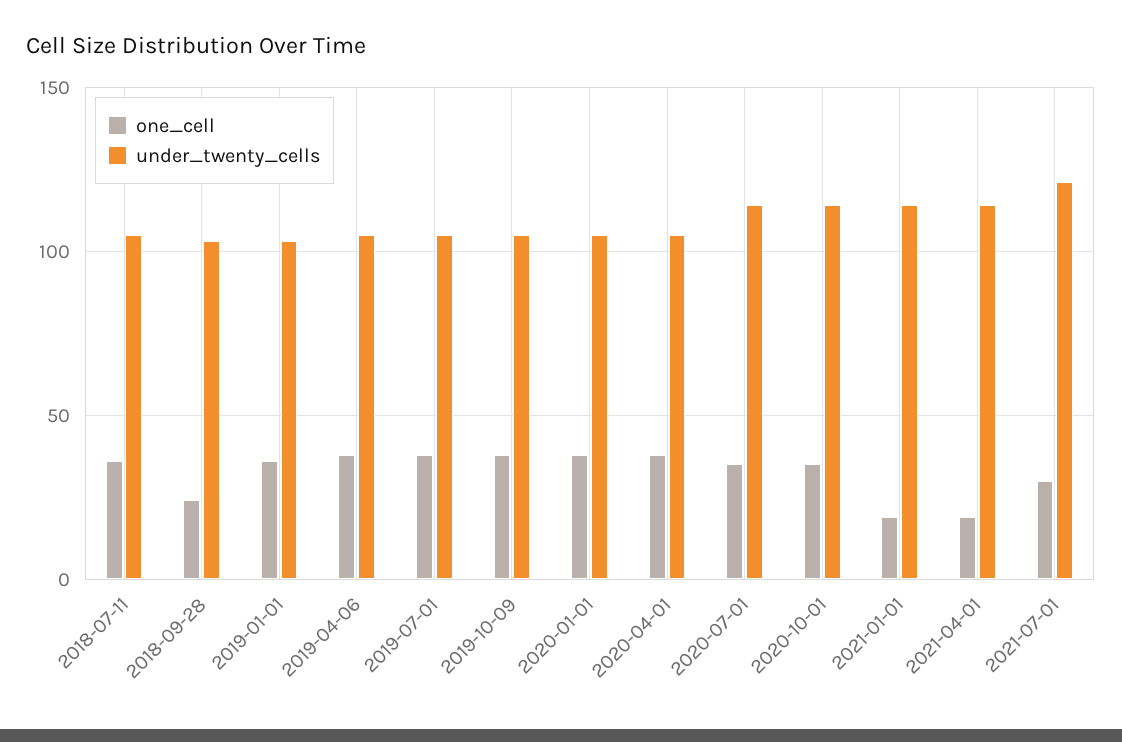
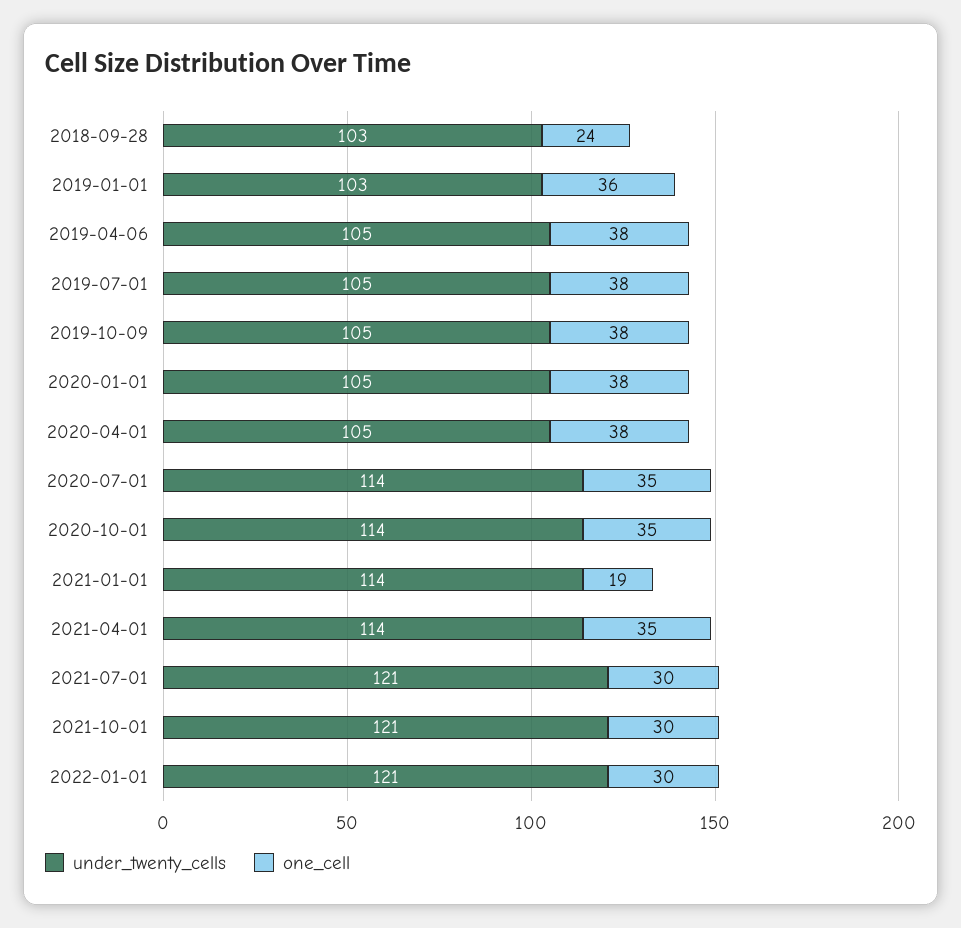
one_cell, 2018-07-11: 35 -> none
under_twenty_cells, 2018-07-11: 105 -> none
one_cell, 2021-04-01: 20 -> 35
under_twenty_cells, 2021-10-01: none -> 121
one_cell, 2021-10-01: none -> 30
under_twenty_cells, 2022-01-01: none -> 121
one_cell, 2022-01-01: none -> 30

